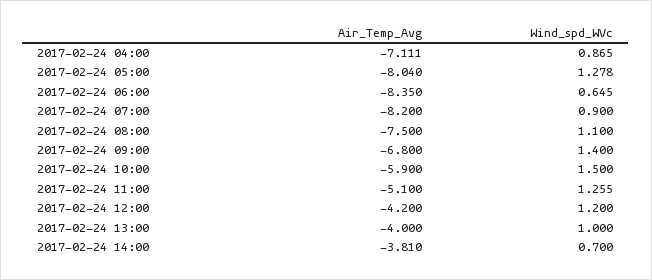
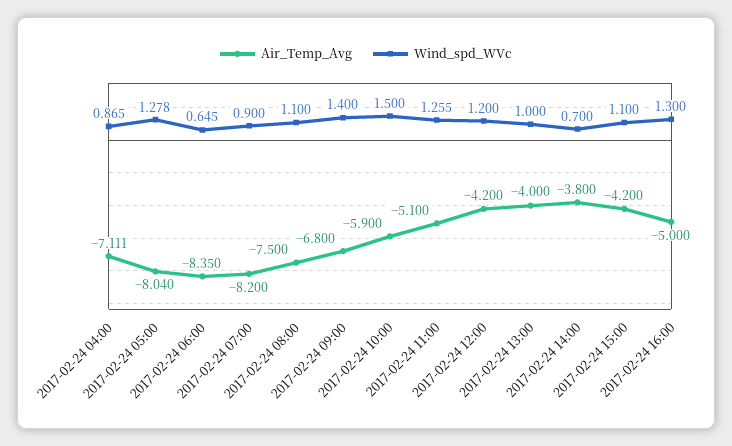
Air_Temp_Avg, 2017-02-24 14:00: -3.81 -> -3.8
Air_Temp_Avg, 2017-02-24 15:00: none -> -4.2
Wind_spd_WVc, 2017-02-24 15:00: none -> 1.1
Air_Temp_Avg, 2017-02-24 16:00: none -> -5
Wind_spd_WVc, 2017-02-24 16:00: none -> 1.3

